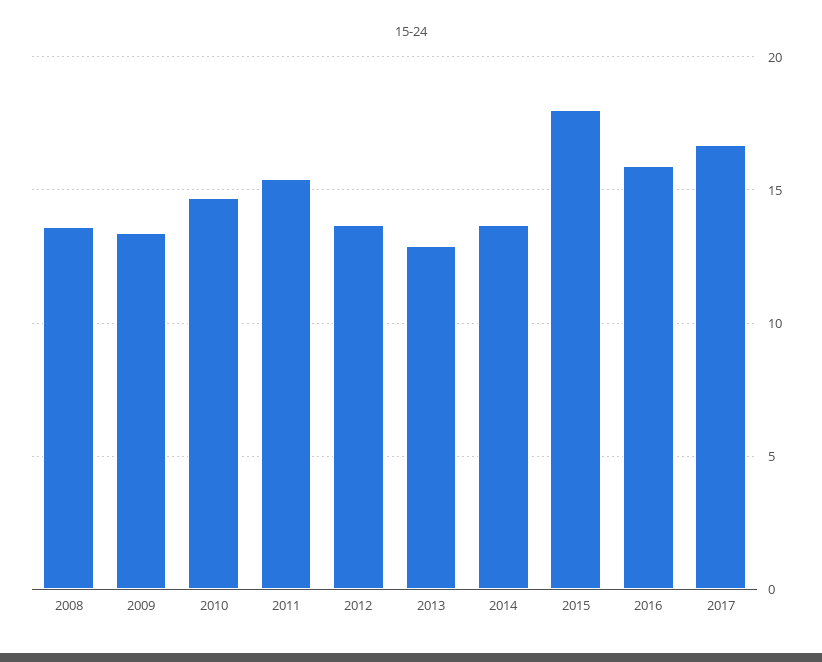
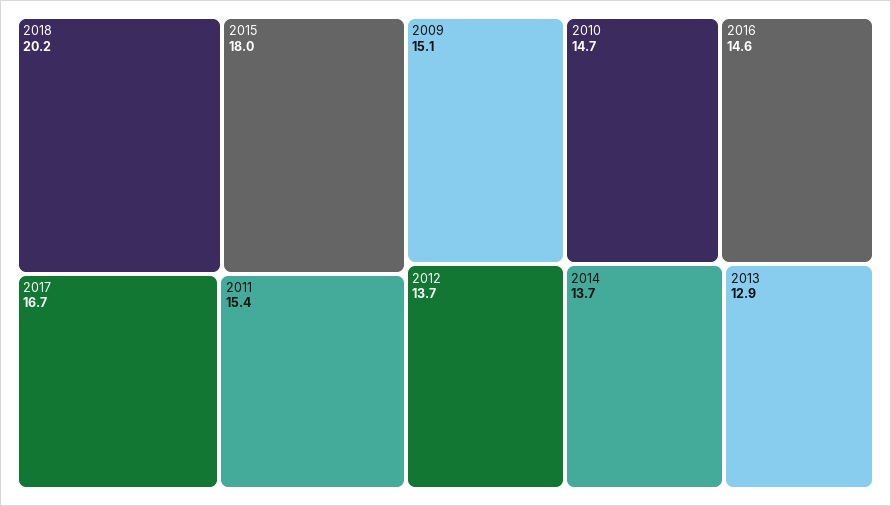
2008: 13.5 -> none
2009: 13.5 -> 15.1
2016: 16 -> 14.6
2018: none -> 20.2

